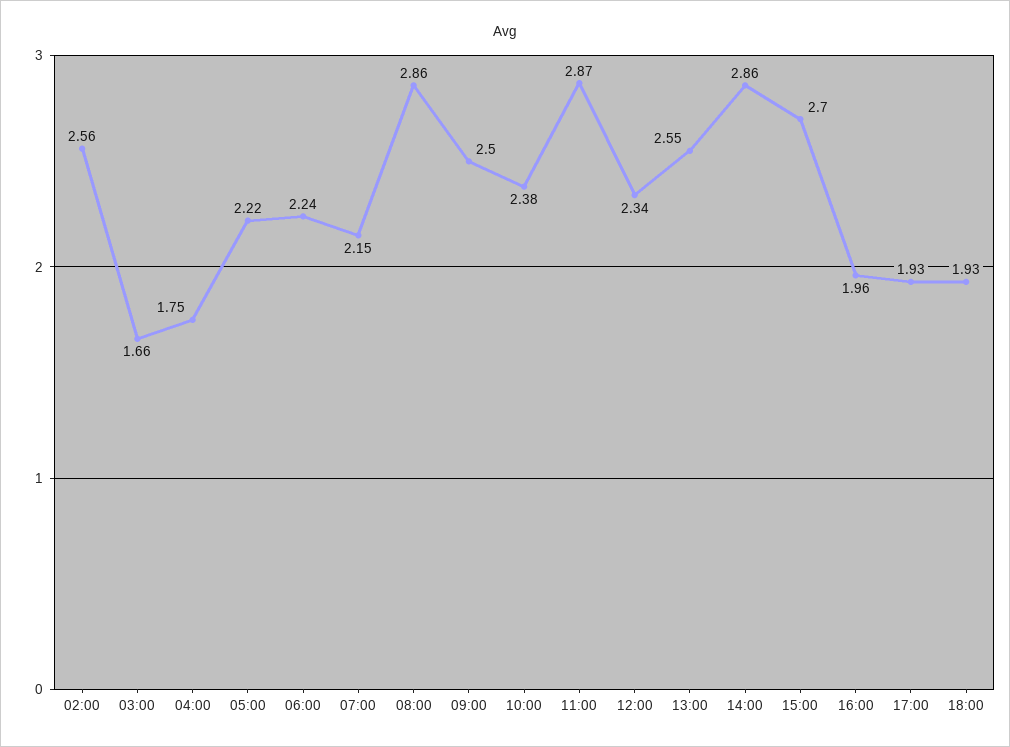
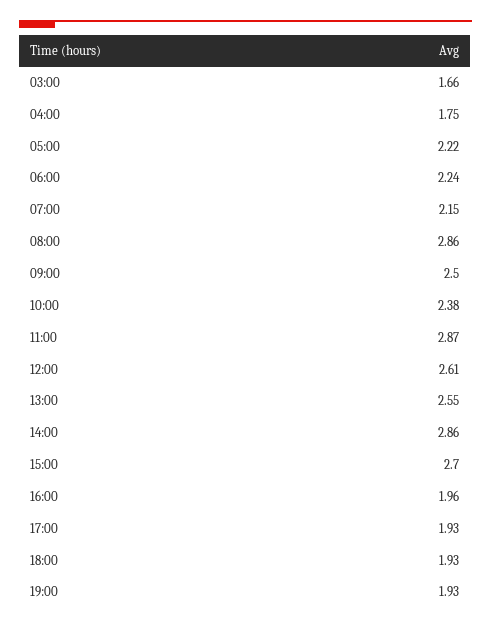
02:00: 2.56 -> none
12:00: 2.34 -> 2.61
19:00: none -> 1.93

